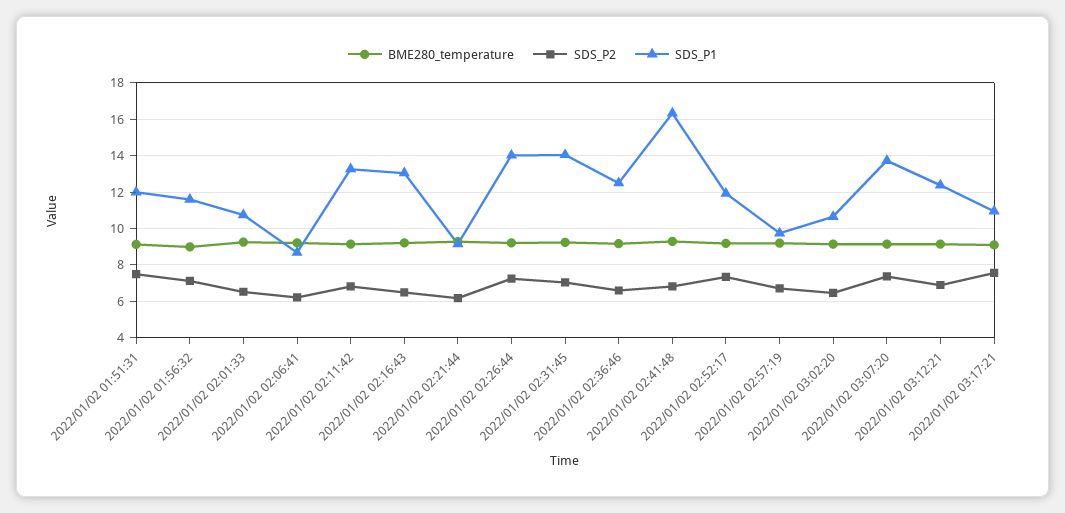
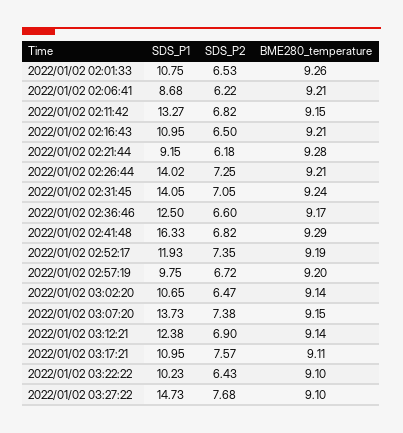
BME280_temperature, 2022/01/02 01:51:31: 9 -> none
SDS_P2, 2022/01/02 01:51:31: 7.5 -> none
SDS_P1, 2022/01/02 01:51:31: 12 -> none
BME280_temperature, 2022/01/02 01:56:32: 9 -> none
SDS_P2, 2022/01/02 01:56:32: 7 -> none
SDS_P1, 2022/01/02 01:56:32: 11.5 -> none
SDS_P1, 2022/01/02 02:16:43: 13 -> 10.95
SDS_P1, 2022/01/02 03:22:22: none -> 10.23
SDS_P2, 2022/01/02 03:22:22: none -> 6.43
BME280_temperature, 2022/01/02 03:22:22: none -> 9.1
SDS_P1, 2022/01/02 03:27:22: none -> 14.73
SDS_P2, 2022/01/02 03:27:22: none -> 7.68
BME280_temperature, 2022/01/02 03:27:22: none -> 9.1

